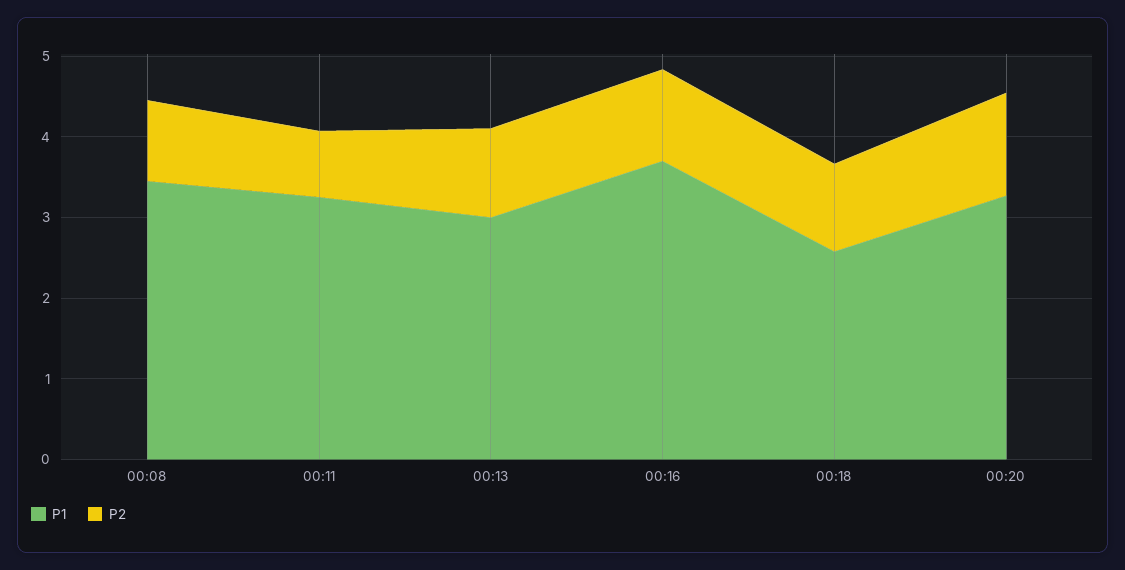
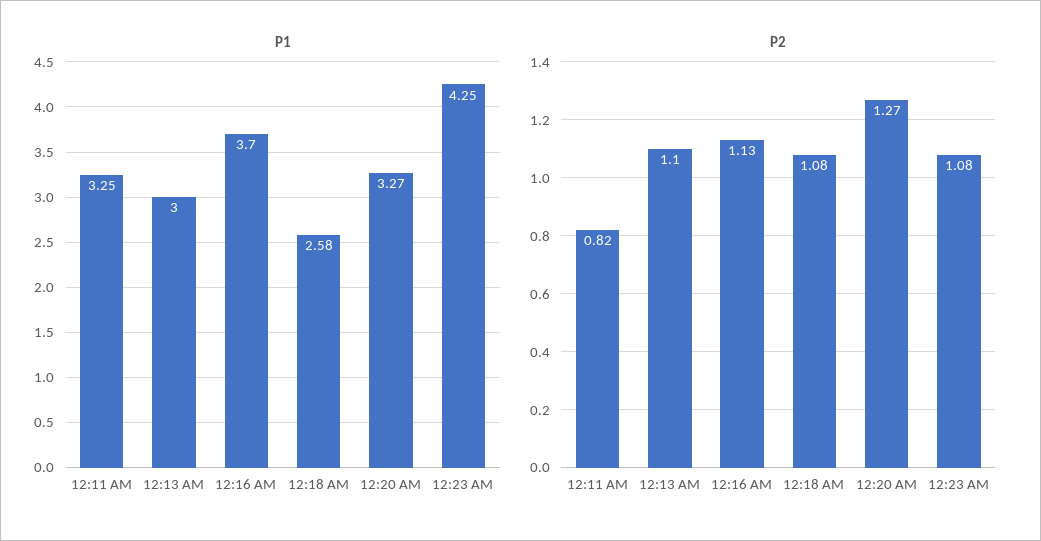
P1, 00:08: 3.4 -> none
P2, 00:08: 1 -> none
P1, 12:23 AM: none -> 4.25
P2, 12:23 AM: none -> 1.08

